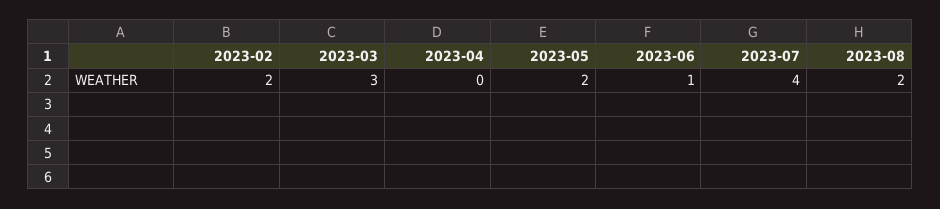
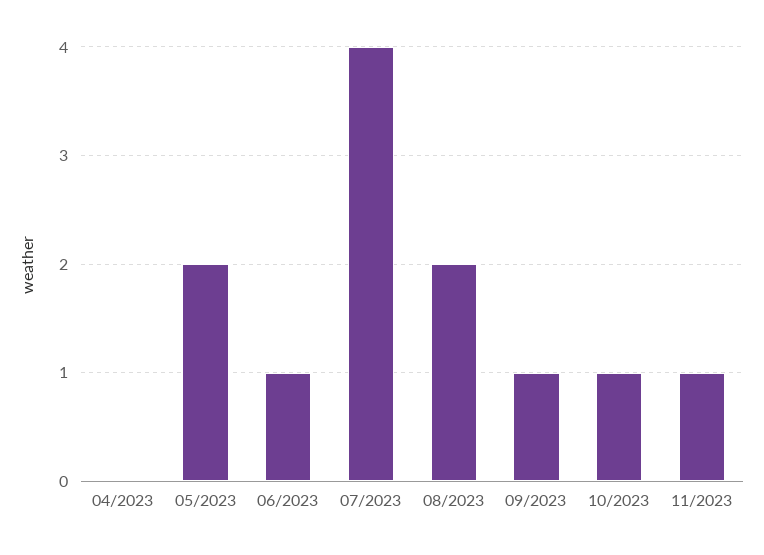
2023-02: 2 -> none
2023-03: 3 -> none
09/2023: none -> 1
10/2023: none -> 1
11/2023: none -> 1

